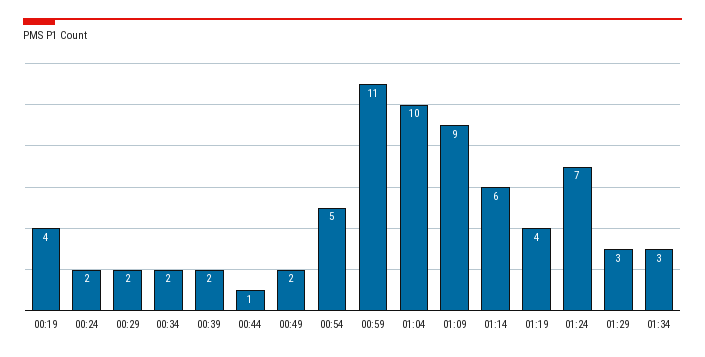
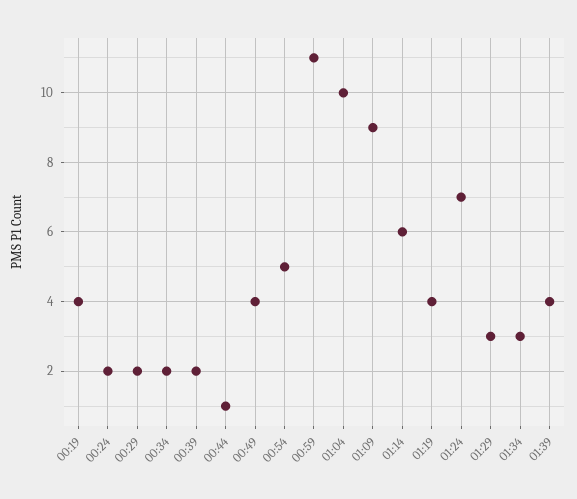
00:49: 2 -> 4
01:39: none -> 4

